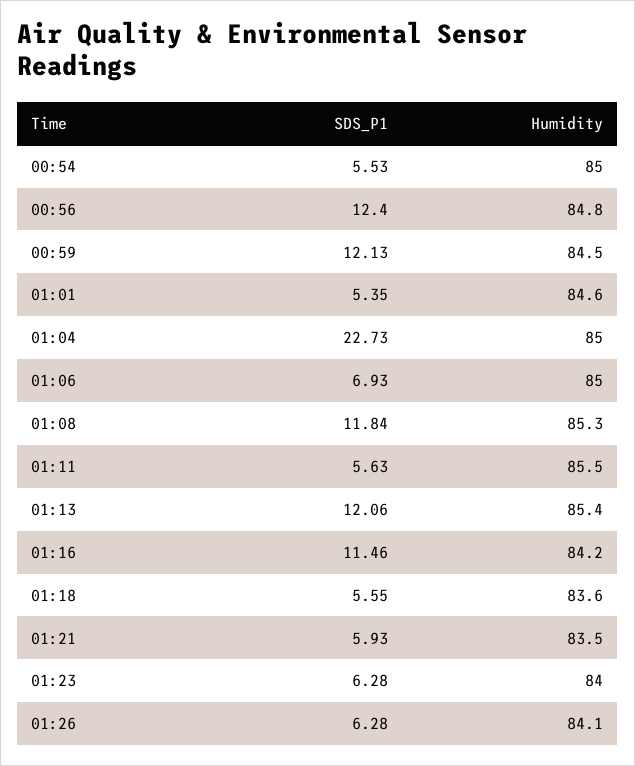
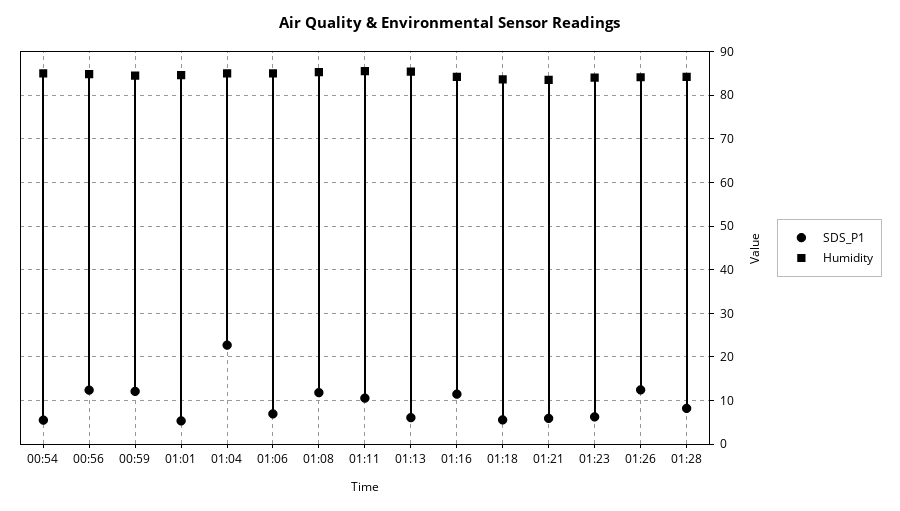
SDS_P1, 01:11: 5.63 -> 10
SDS_P1, 01:13: 12.06 -> 6
SDS_P1, 01:26: 6.28 -> 12
SDS_P1, 01:28: none -> 8
Humidity, 01:28: none -> 84

